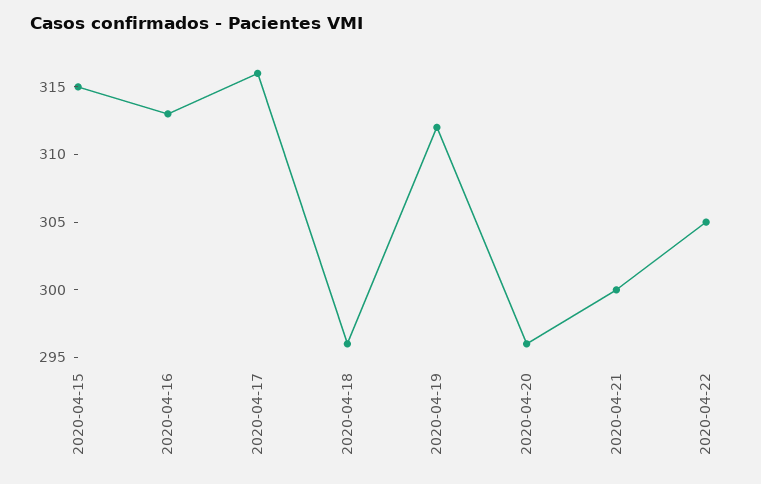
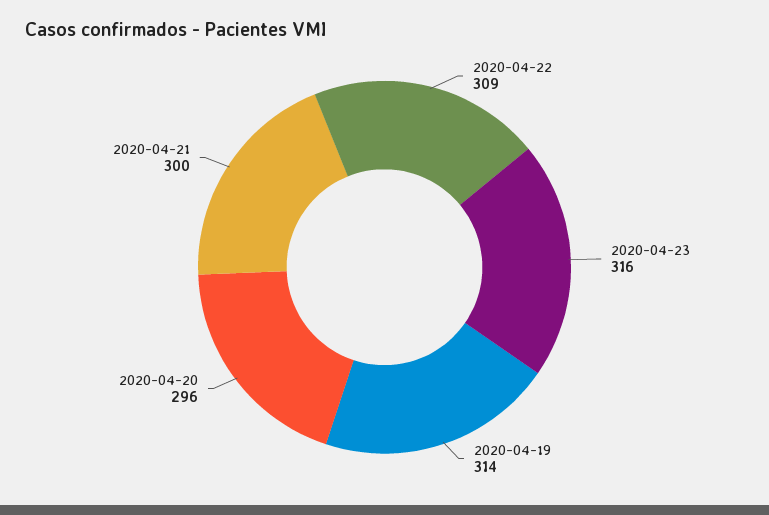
2020-04-15: 315 -> none
2020-04-16: 313 -> none
2020-04-17: 316 -> none
2020-04-18: 296 -> none
2020-04-19: 312 -> 314
2020-04-22: 305 -> 309
2020-04-23: none -> 316

